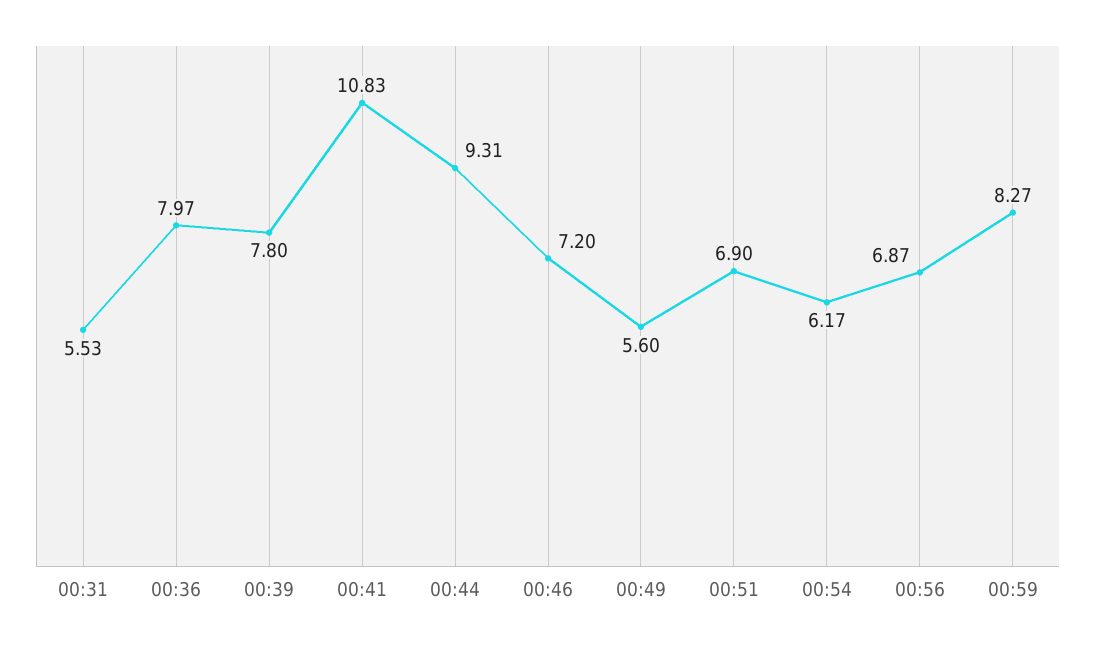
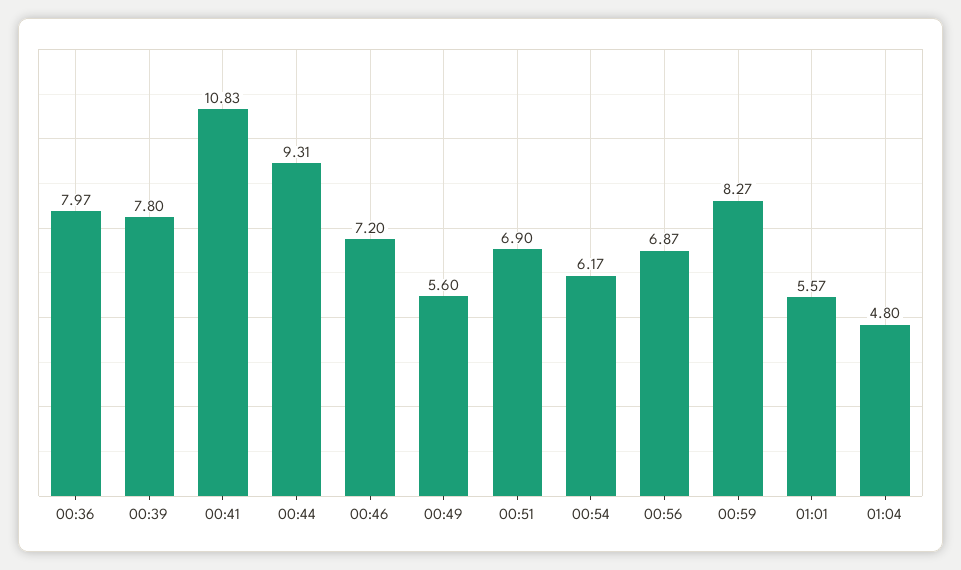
00:31: 5.53 -> none
01:01: none -> 5.57
01:04: none -> 4.8

